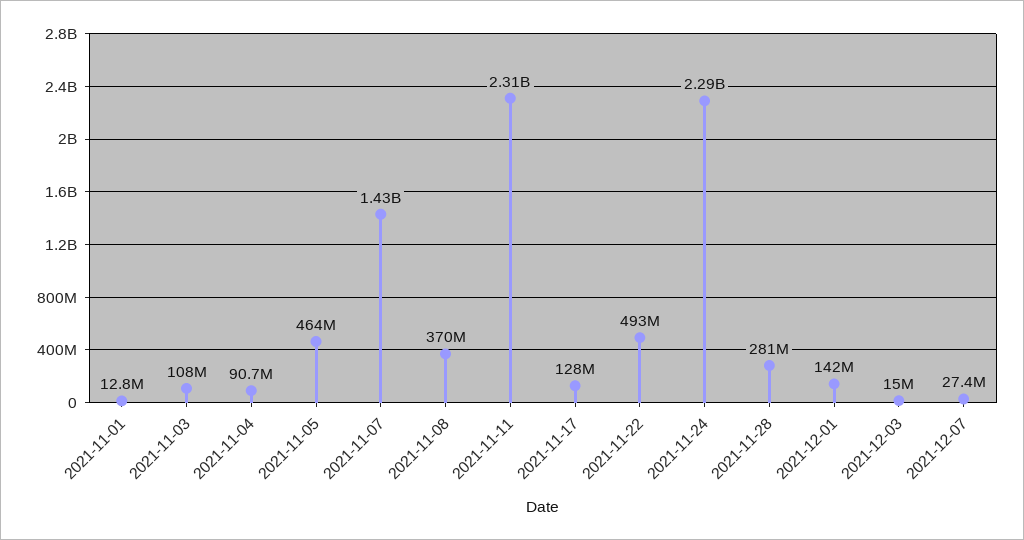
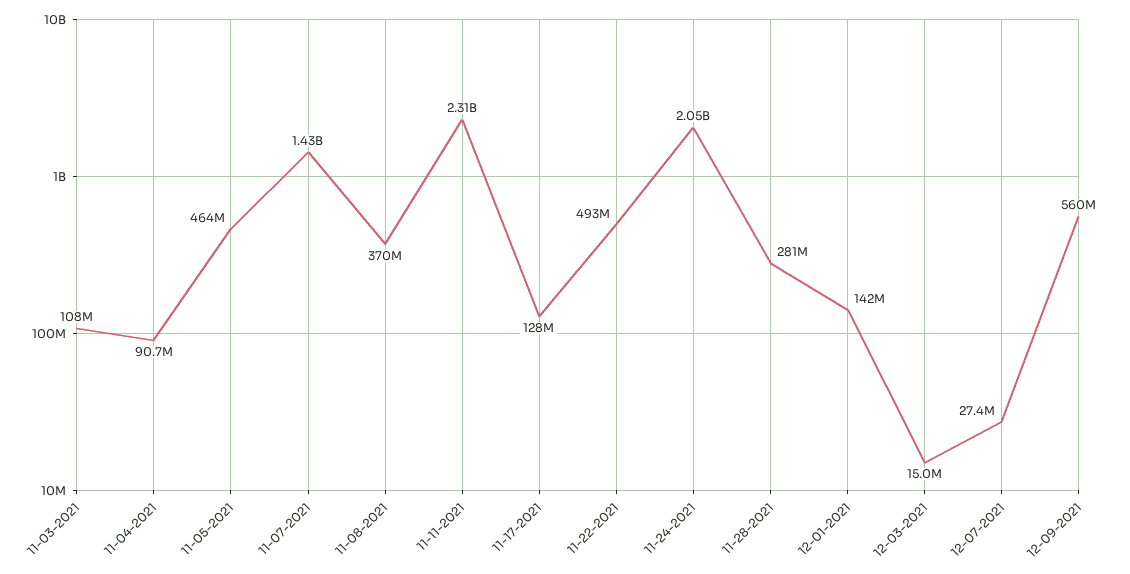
2021-11-01: 12800000 -> none
2021-11-24: 2290000000 -> 2050000000
12-09-2021: none -> 560000000

